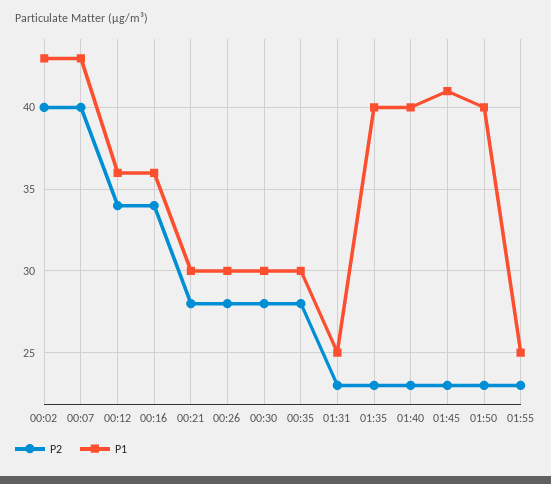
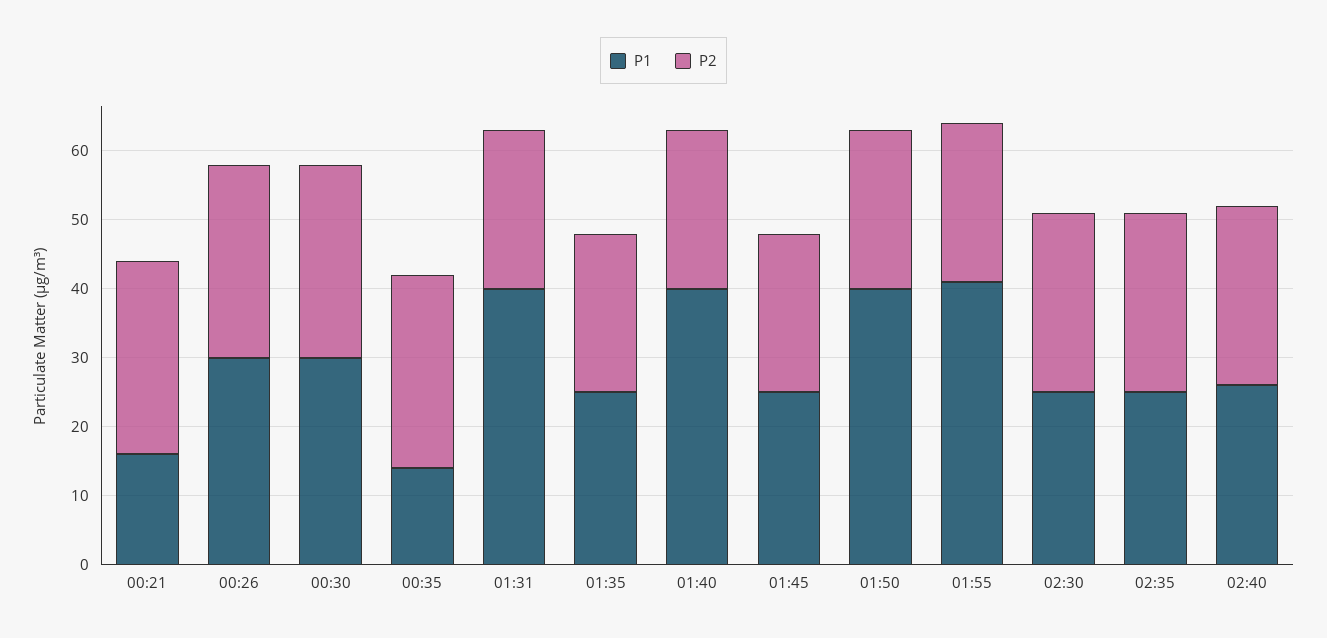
P2, 00:02: 40 -> none
P1, 00:02: 43 -> none
P2, 00:07: 40 -> none
P1, 00:07: 43 -> none
P2, 00:12: 34 -> none
P1, 00:12: 36 -> none
P2, 00:16: 34 -> none
P1, 00:16: 36 -> none
P1, 00:21: 30 -> 15
P1, 00:35: 30 -> 15
P1, 01:31: 25 -> 40
P1, 01:35: 40 -> 25
P1, 01:45: 41 -> 25
P1, 01:55: 25 -> 40
P1, 02:30: none -> 25
P2, 02:30: none -> 25
P1, 02:35: none -> 25
P2, 02:35: none -> 25
P1, 02:40: none -> 25
P2, 02:40: none -> 25

